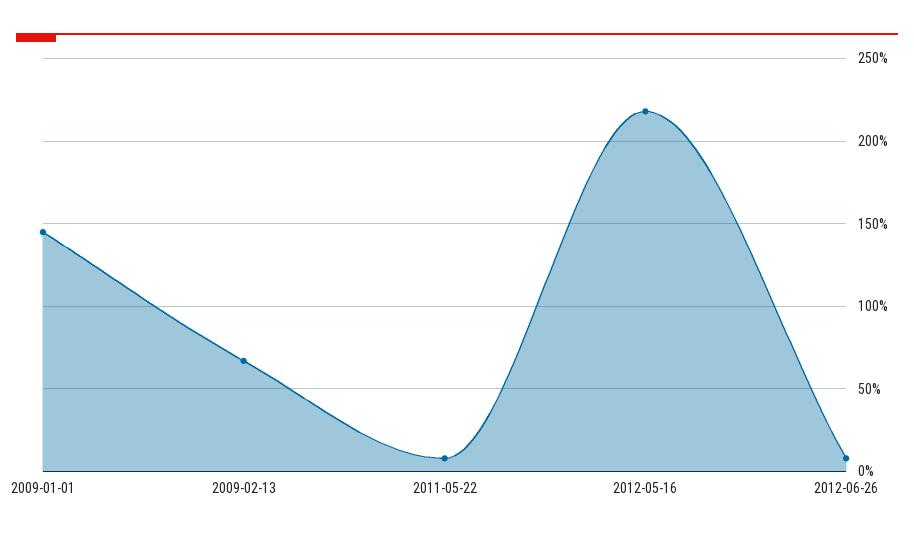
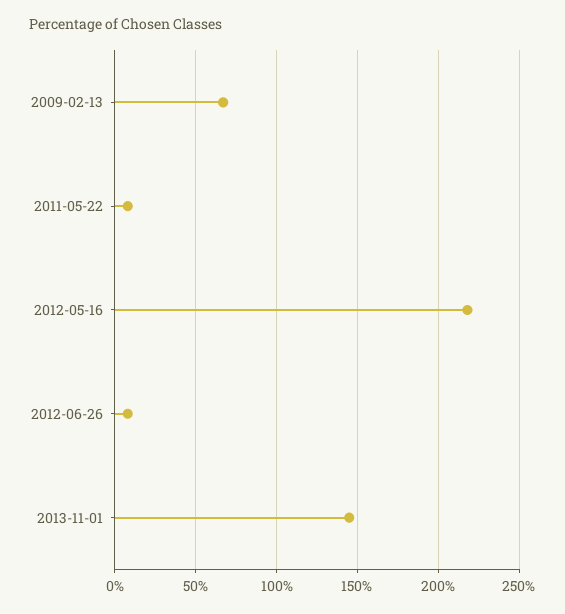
2009-01-01: 145 -> none
2013-11-01: none -> 145

